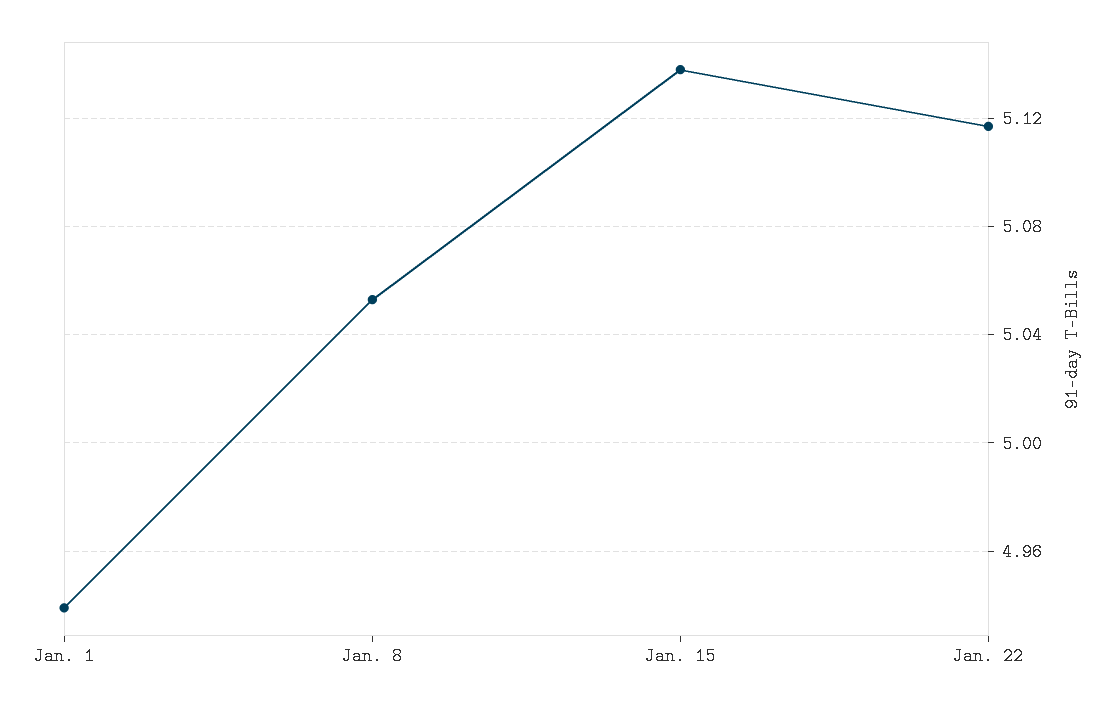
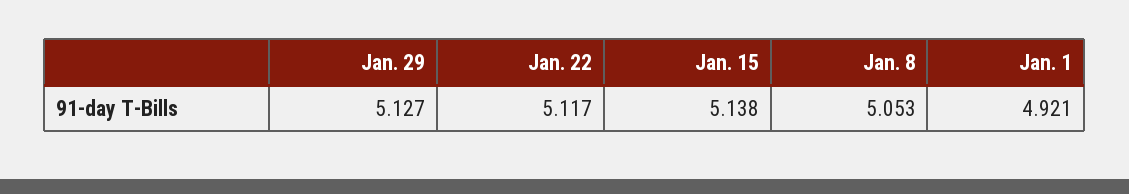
Jan. 1: 4.94 -> 4.921
Jan. 29: none -> 5.127

